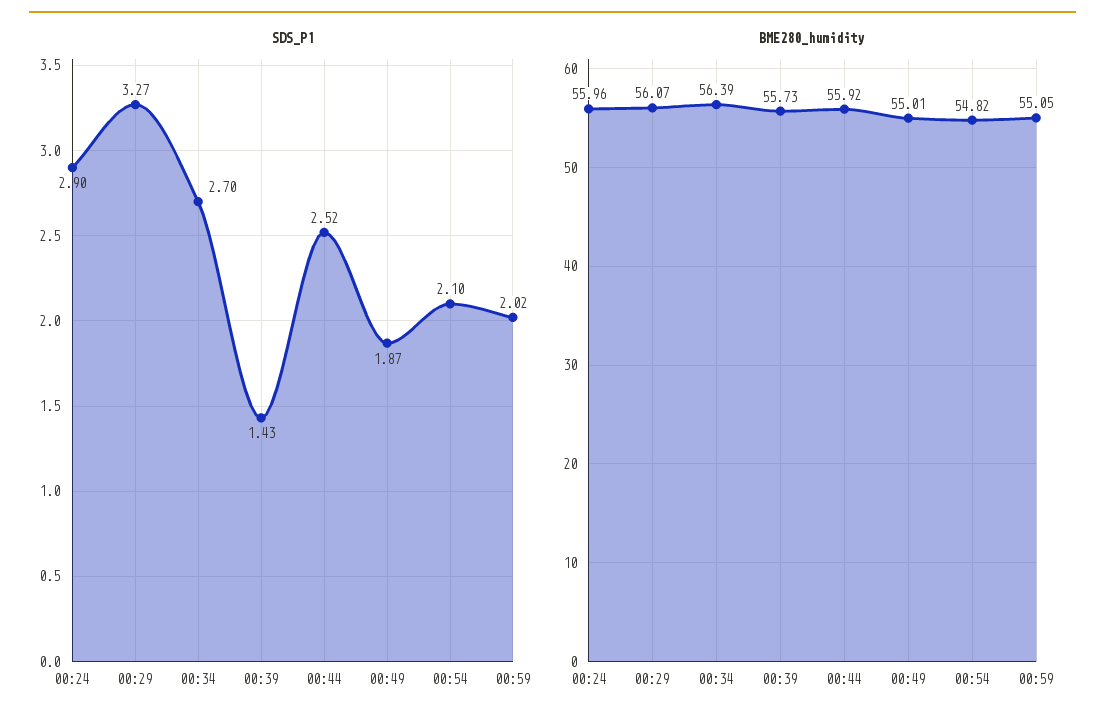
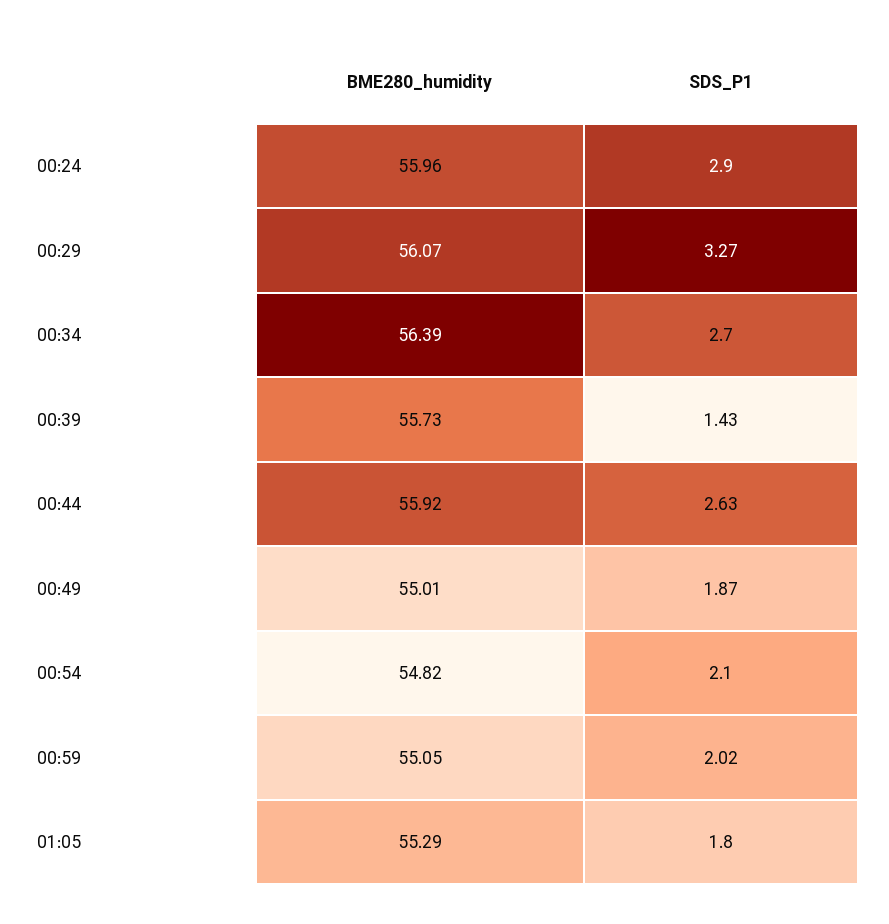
SDS_P1, 00:44: 2.52 -> 2.63
BME280_humidity, 01:05: none -> 55.29
SDS_P1, 01:05: none -> 1.8

